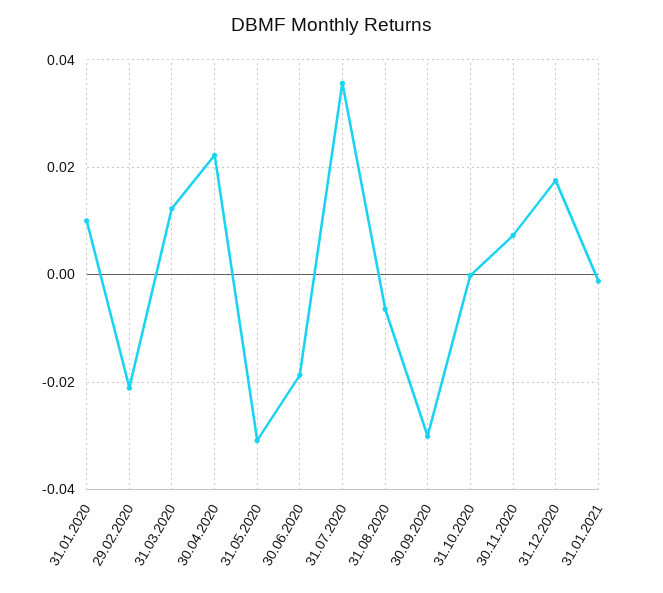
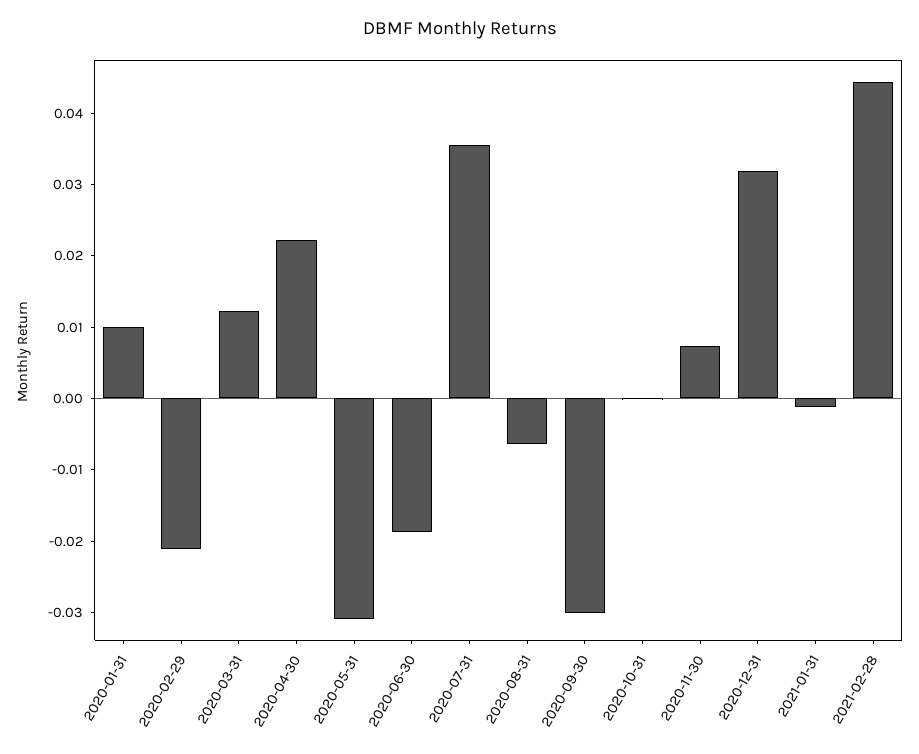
31.12.2020: 0.018 -> 0.032
2021-02-28: none -> 0.044

